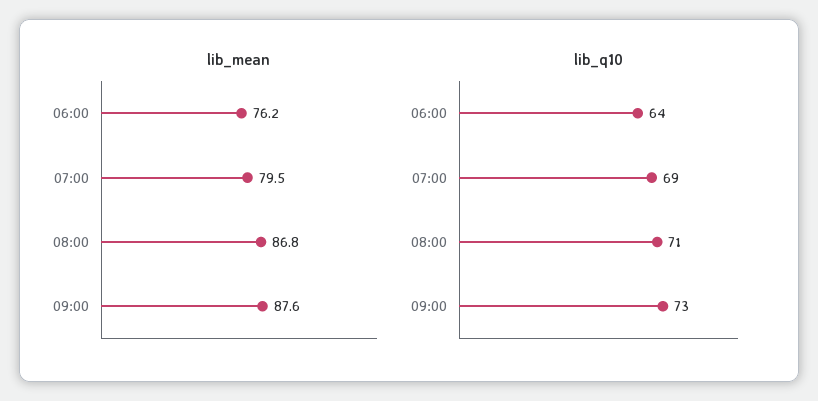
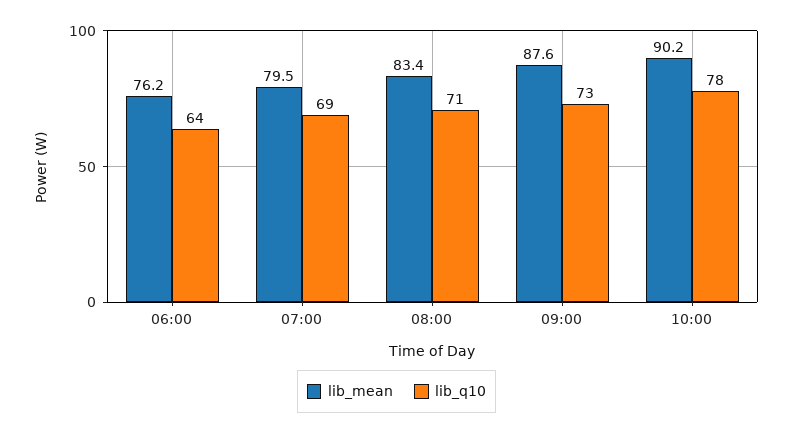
lib_mean, 08:00: 86.8 -> 83.4
lib_mean, 10:00: none -> 90.2
lib_q10, 10:00: none -> 78

